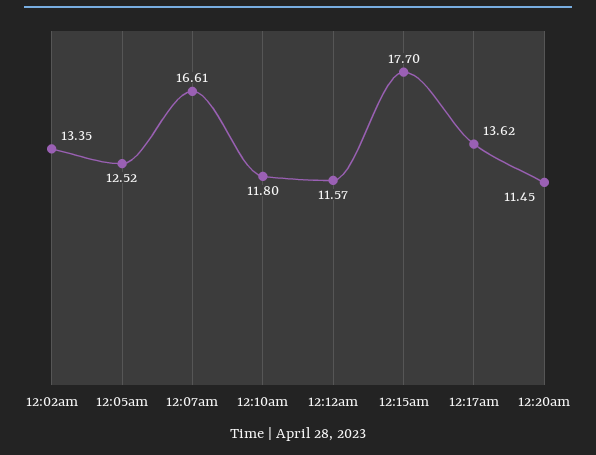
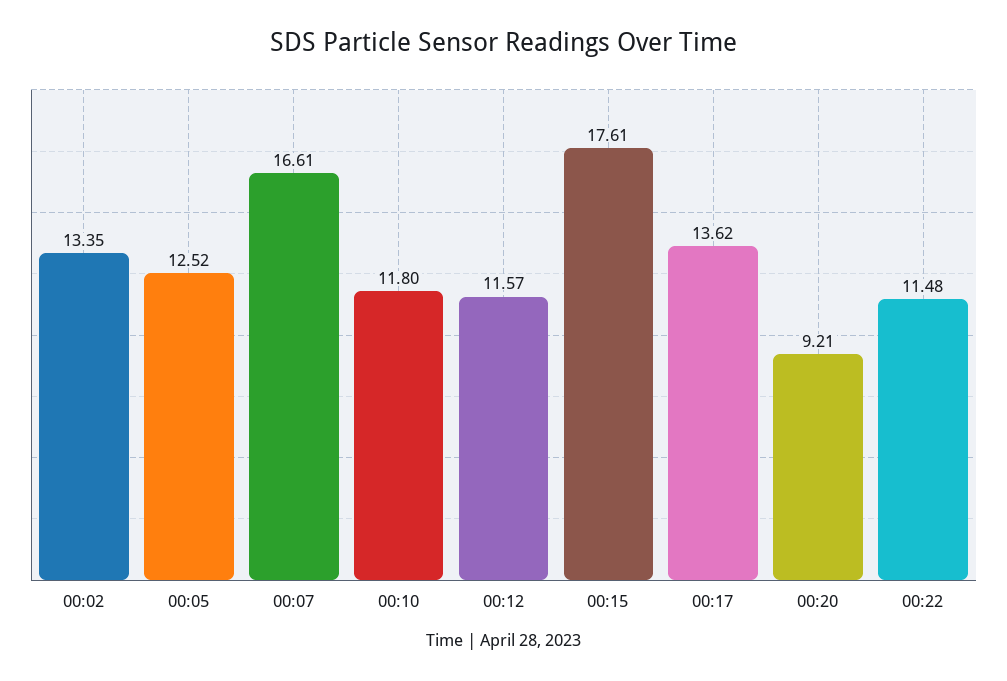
12:15am: 17.7 -> 17.61
12:20am: 11.45 -> 9.21
00:22: none -> 11.48

